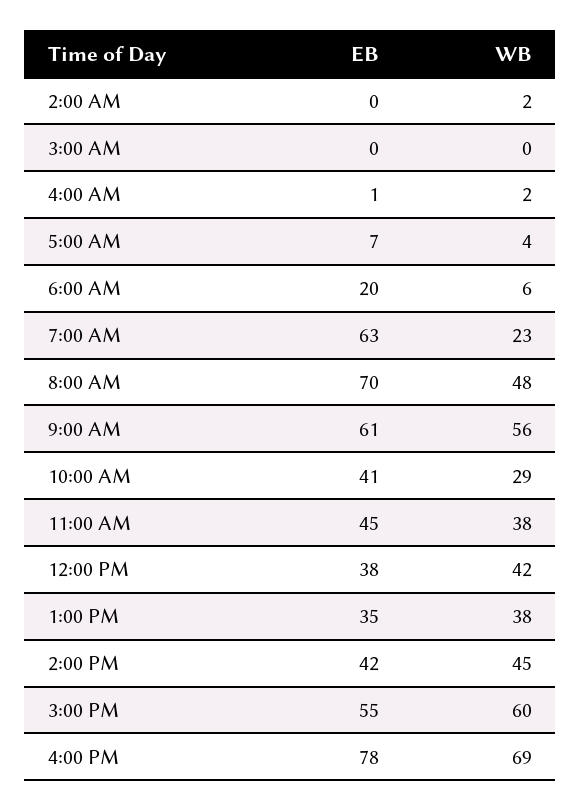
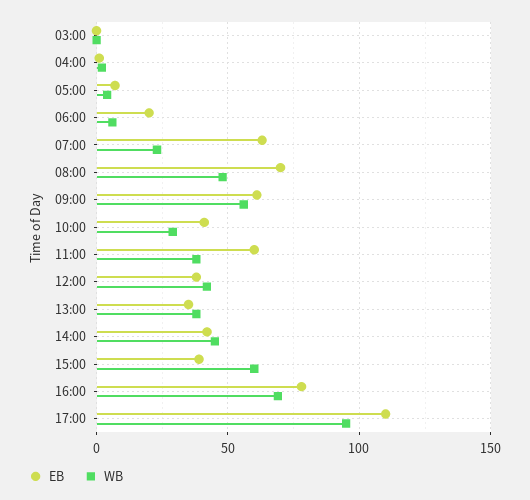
EB, 2:00 AM: 0 -> none
WB, 2:00 AM: 2 -> none
EB, 11:00 AM: 45 -> 60
EB, 3:00 PM: 55 -> 40
EB, 17:00: none -> 110
WB, 17:00: none -> 95

